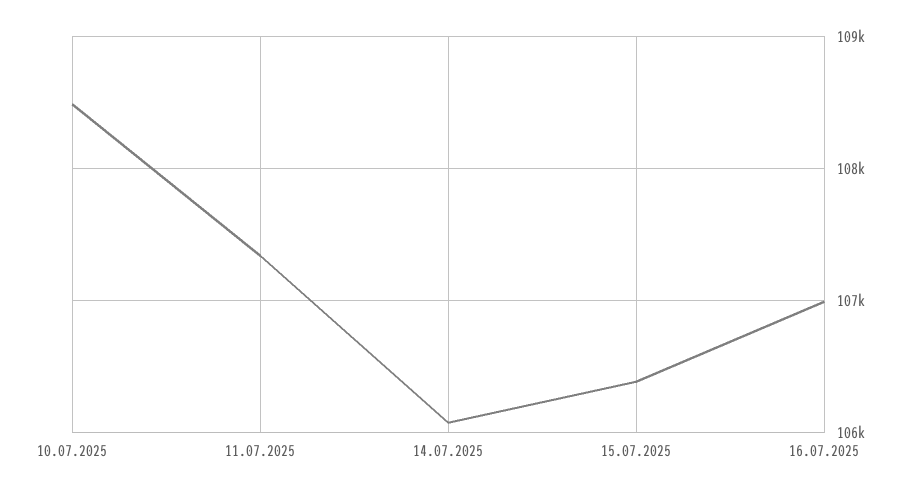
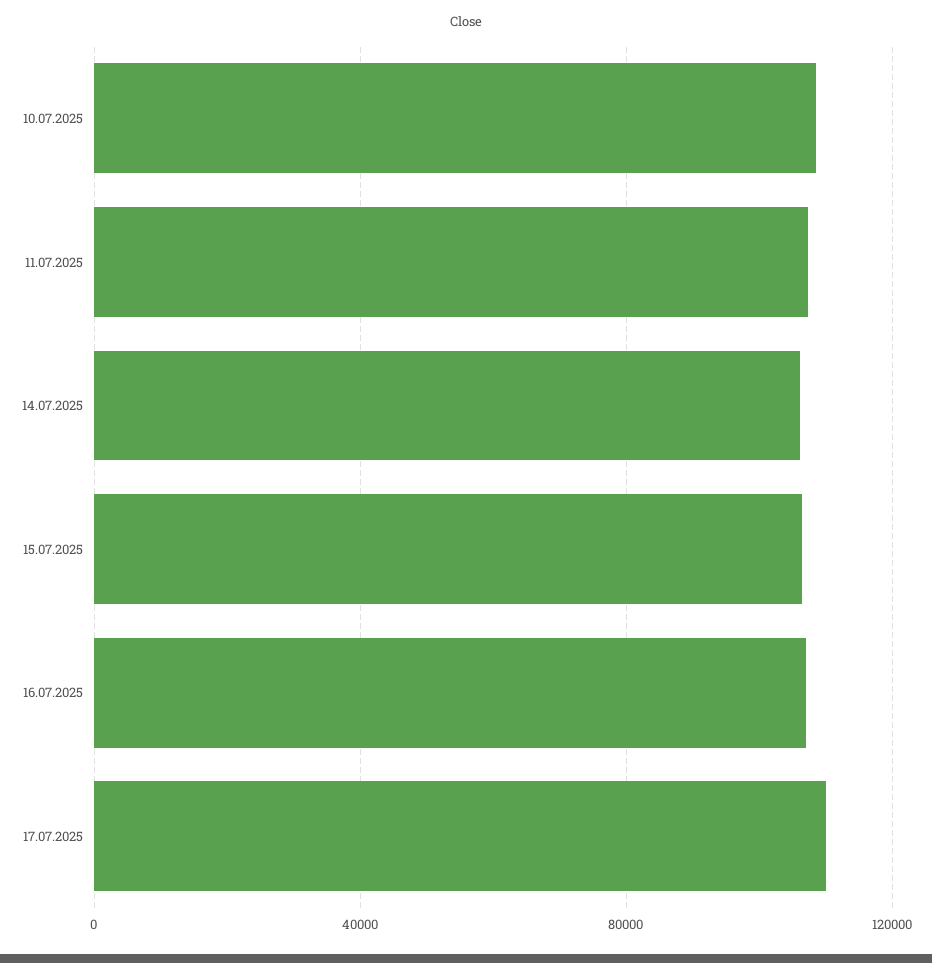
17.07.2025: none -> 110000

